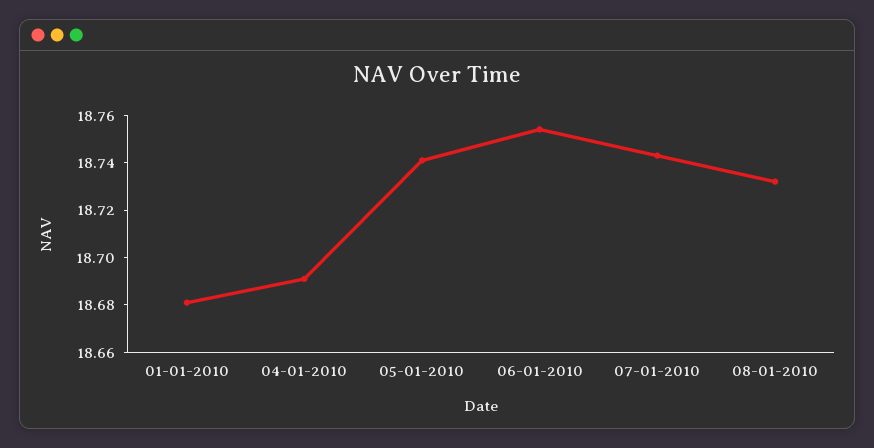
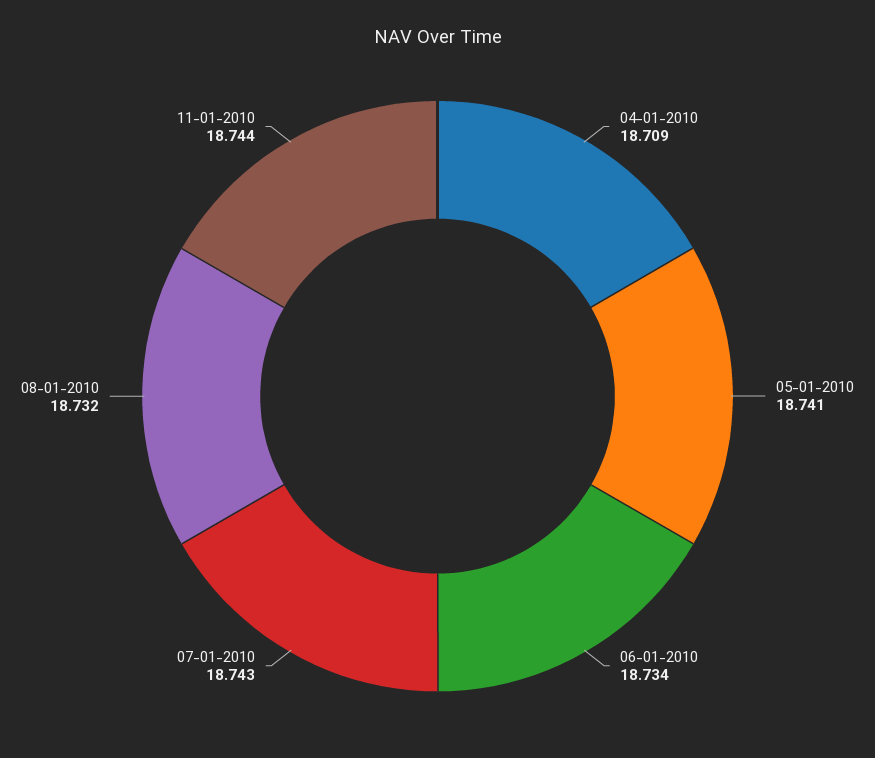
01-01-2010: 18.68 -> none
04-01-2010: 18.69 -> 18.709
06-01-2010: 18.755 -> 18.734
11-01-2010: none -> 18.744

